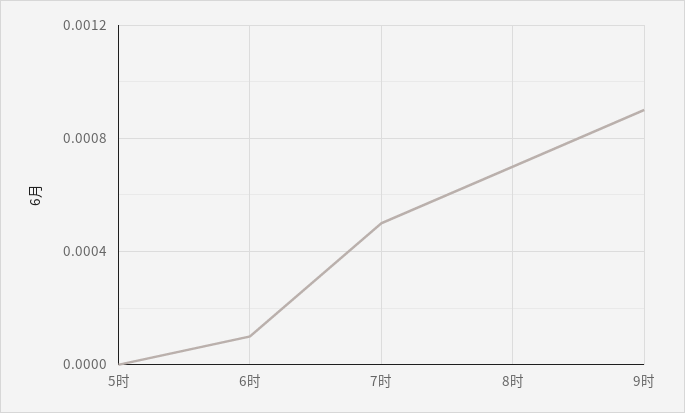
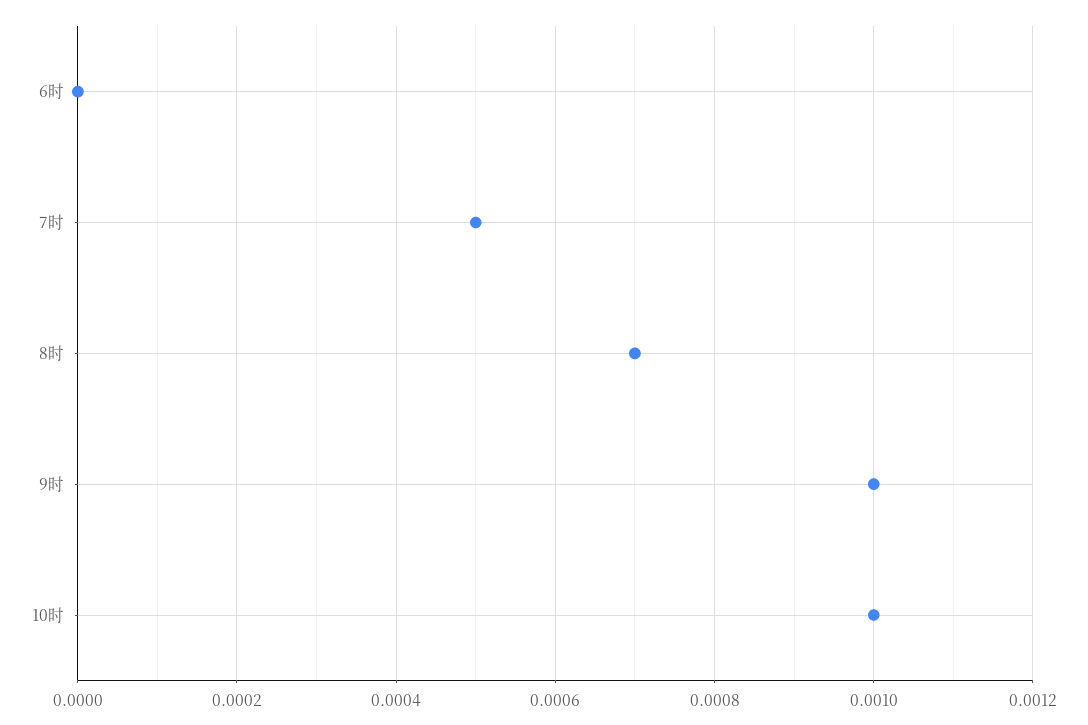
5时: 0 -> none
6时: 0.0001 -> 0
9时: 0.0009 -> 0.001
10时: none -> 0.001

